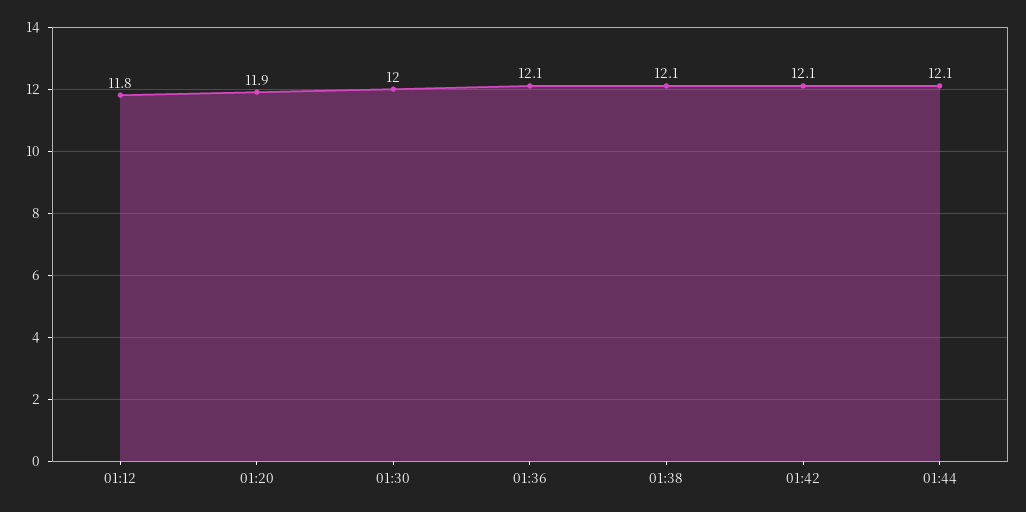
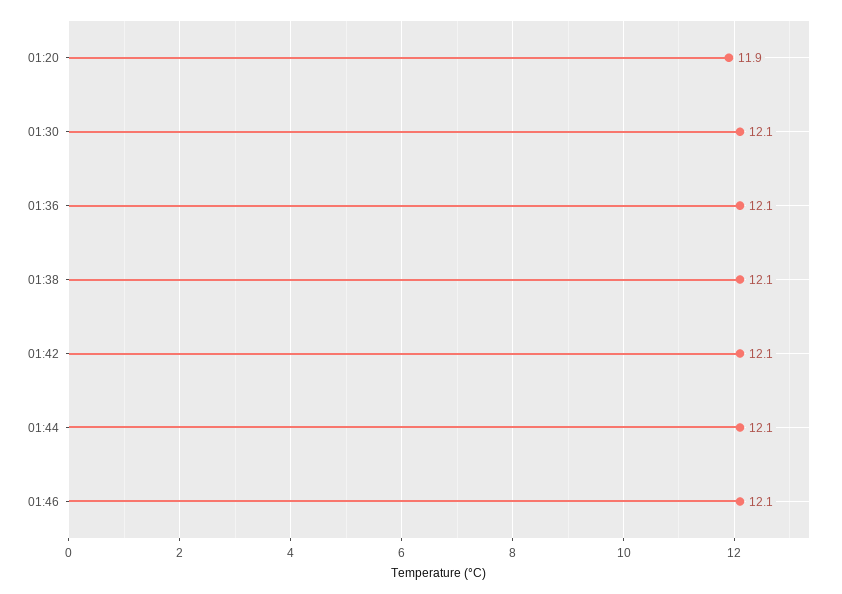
01:12: 11.8 -> none
01:30: 12 -> 12.1
01:46: none -> 12.1

